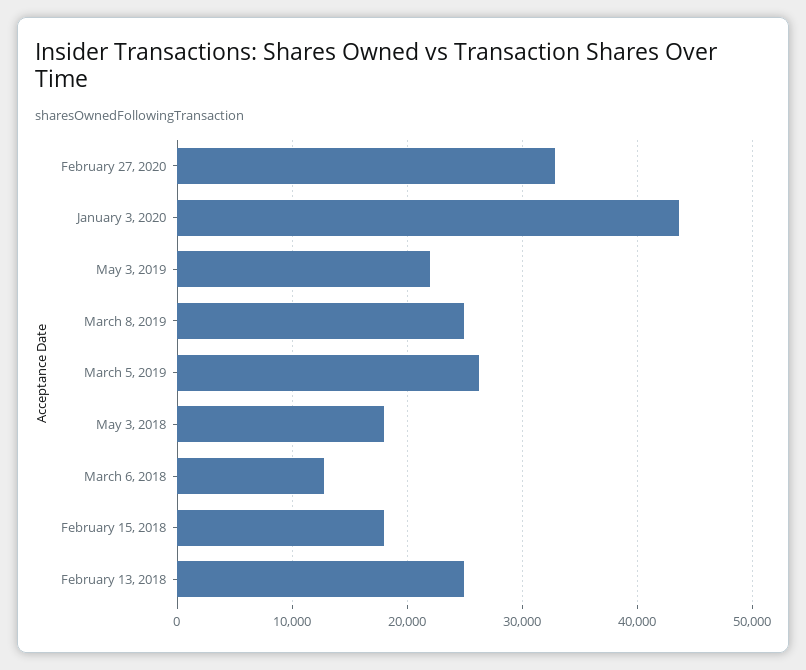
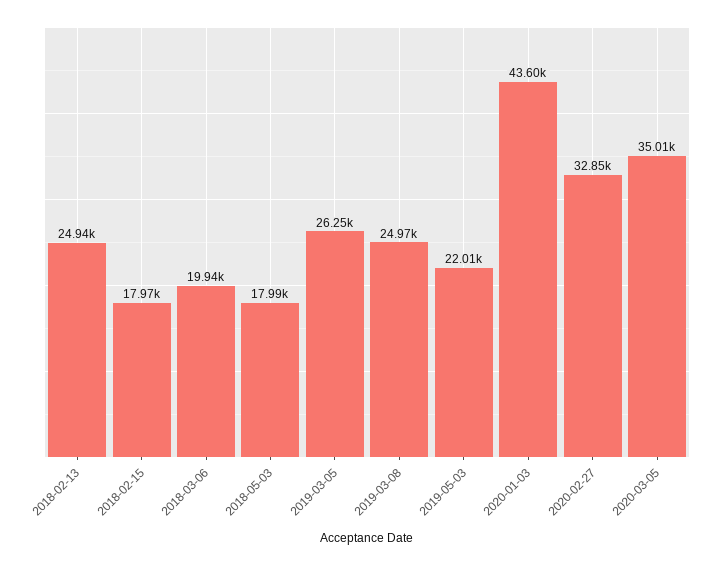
March 6, 2018: 13000 -> 19940
2020-03-05: none -> 35010

